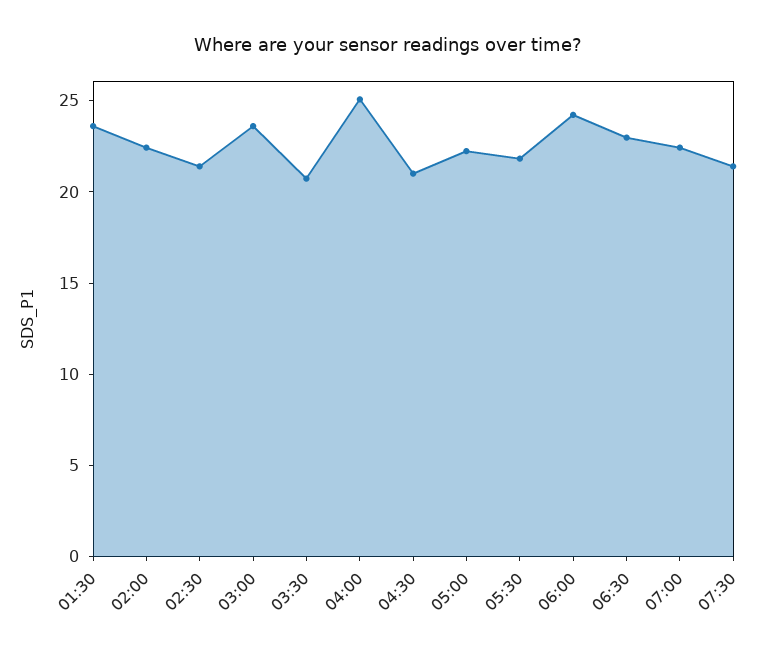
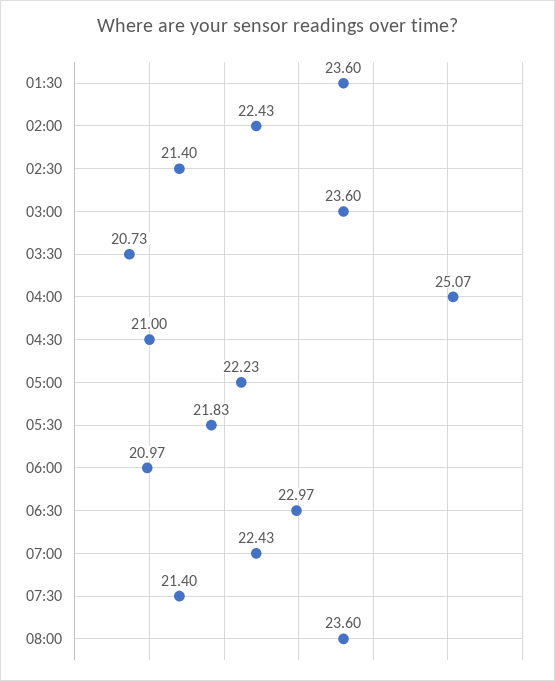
06:00: 24 -> 20.97
08:00: none -> 23.6

